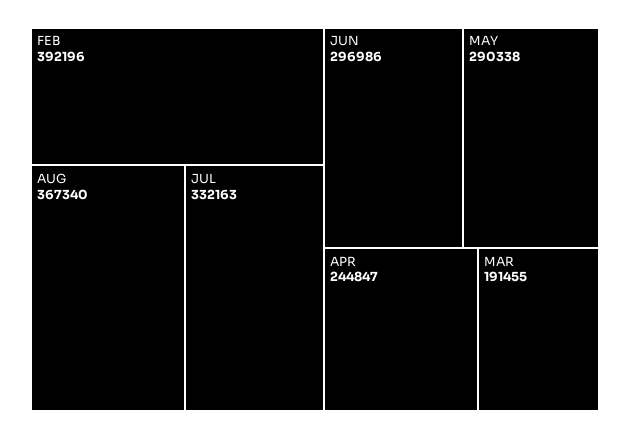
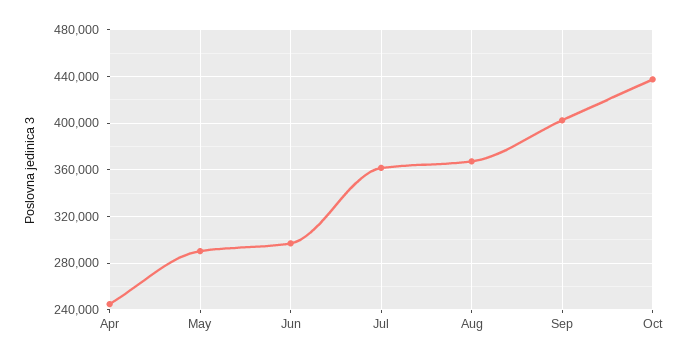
FEB: 392196 -> none
JUL: 332163 -> 360000
MAR: 191455 -> none
Sep: none -> 400000
Oct: none -> 440000

